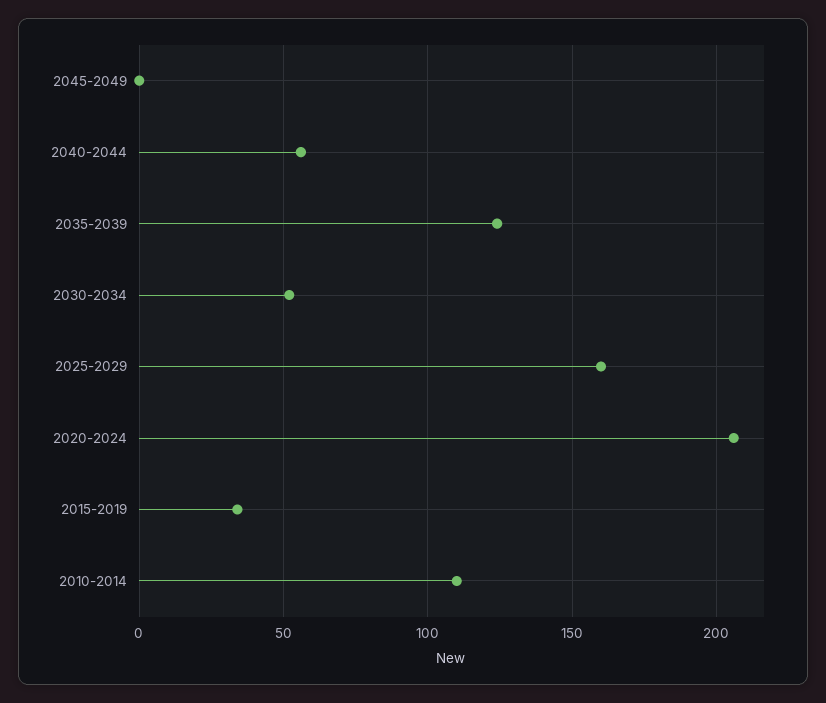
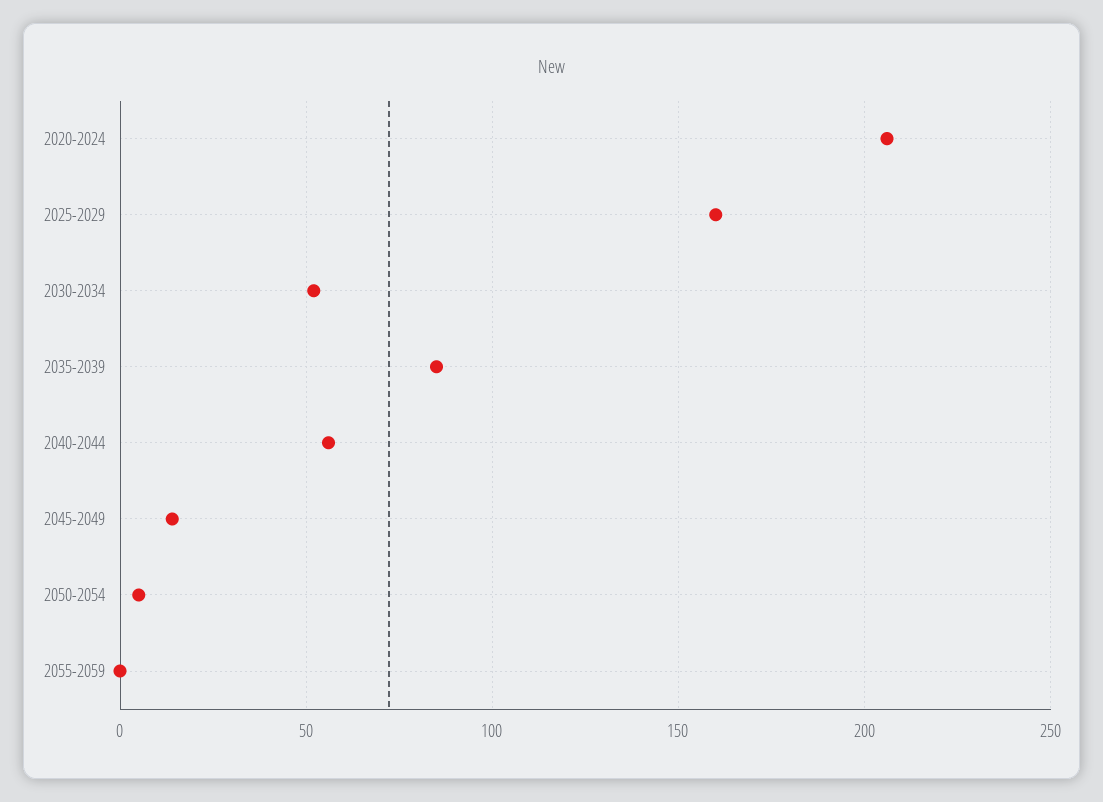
2045-2049: 0 -> 15
2035-2039: 125 -> 85
2015-2019: 35 -> none
2010-2014: 110 -> none
2050-2054: none -> 5
2055-2059: none -> 0

